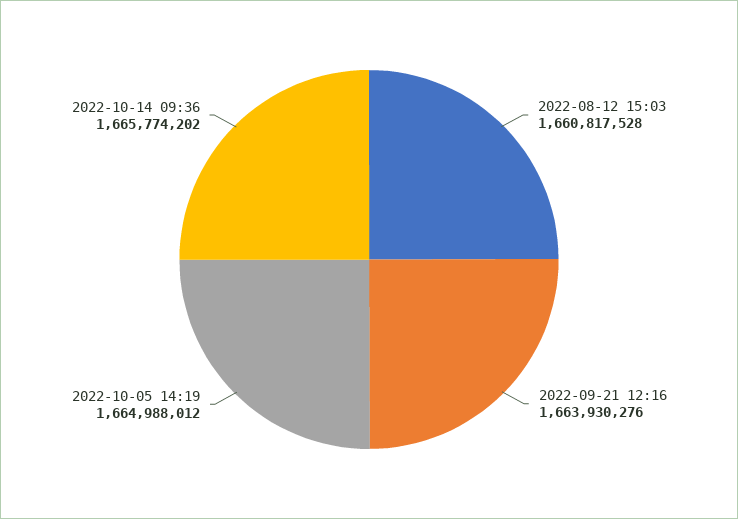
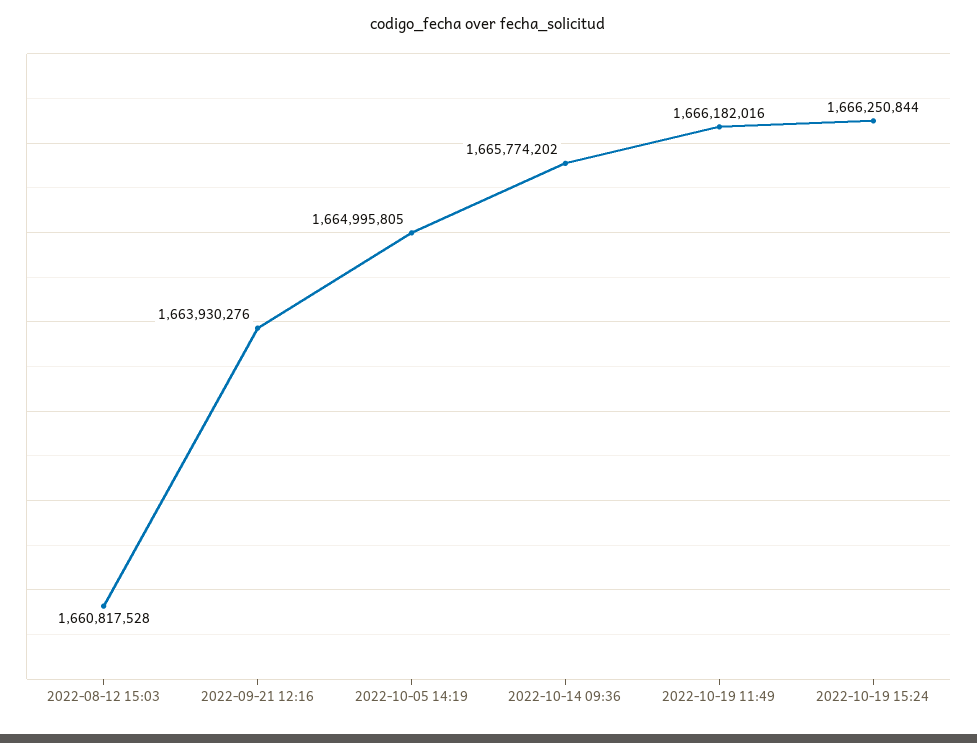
2022-10-05 14:19: 1664988012 -> 1664995805
2022-10-19 11:49: none -> 1666182016
2022-10-19 15:24: none -> 1666250844

